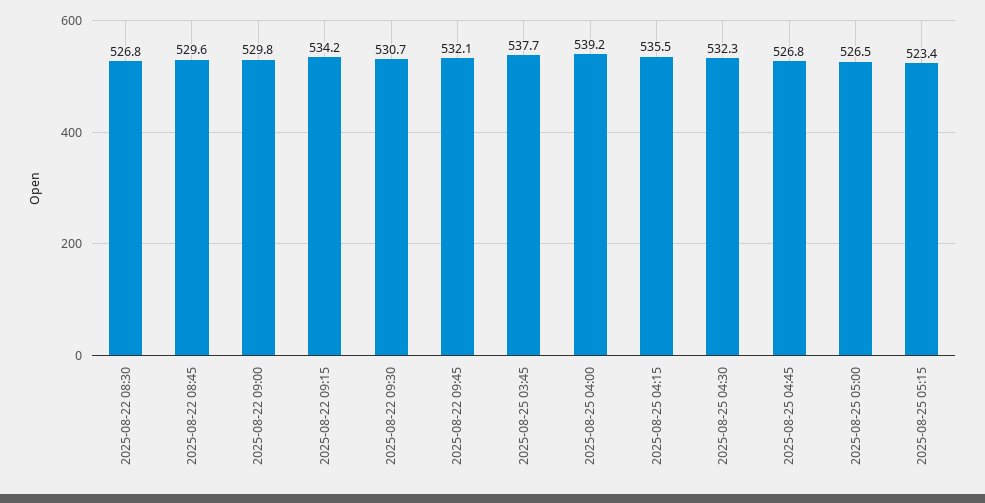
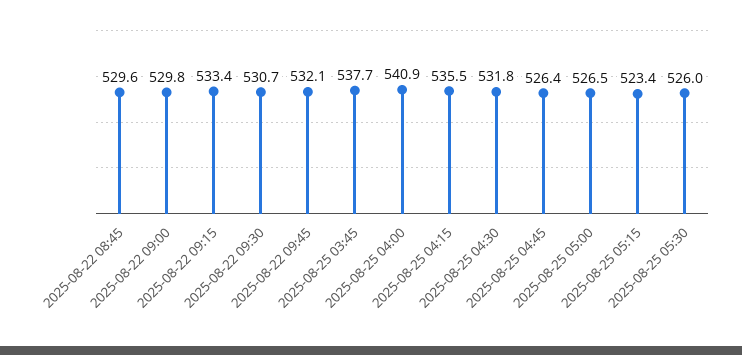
2025-08-22 08:30: 526.8 -> none
2025-08-22 09:15: 534.2 -> 533.4
2025-08-25 04:00: 539.2 -> 540.9
2025-08-25 04:30: 532.3 -> 531.8
2025-08-25 04:45: 526.8 -> 526.4
2025-08-25 05:30: none -> 526

